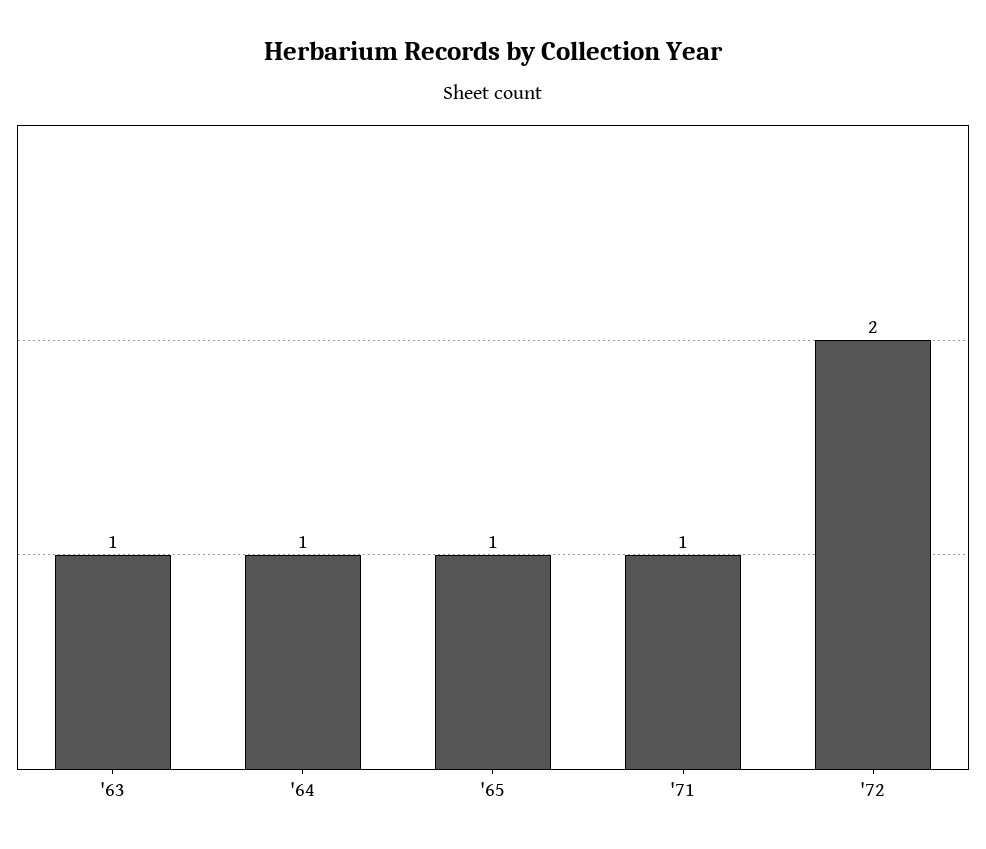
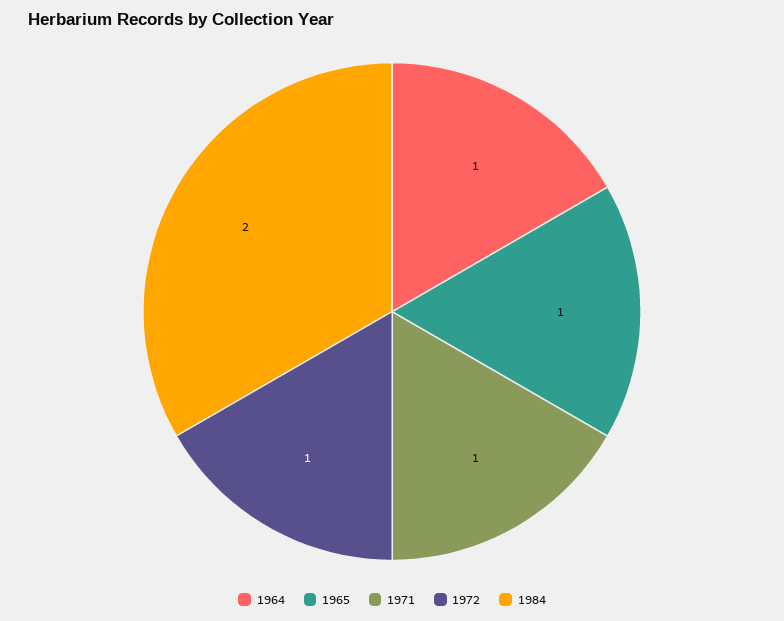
'63: 1 -> none
'72: 2 -> 1
1984: none -> 2

